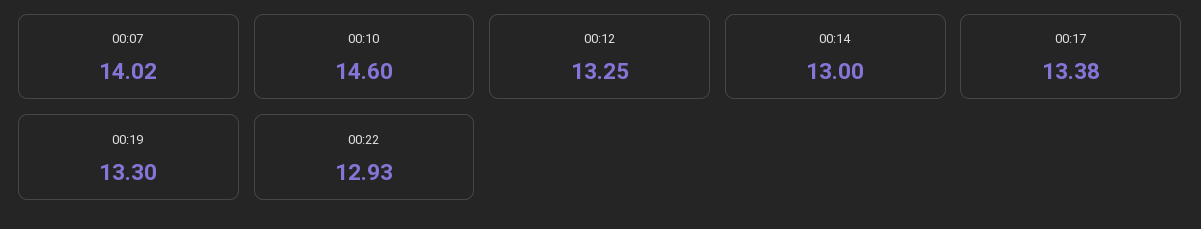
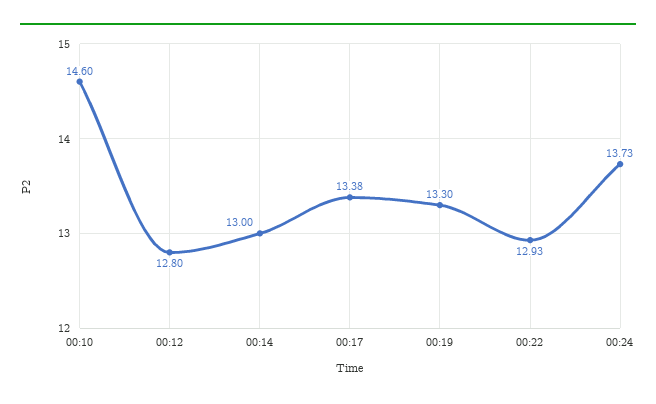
00:07: 14.02 -> none
00:12: 13.25 -> 12.8
00:24: none -> 13.73

